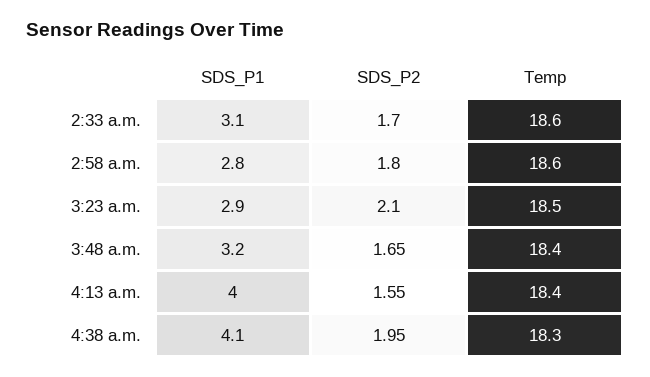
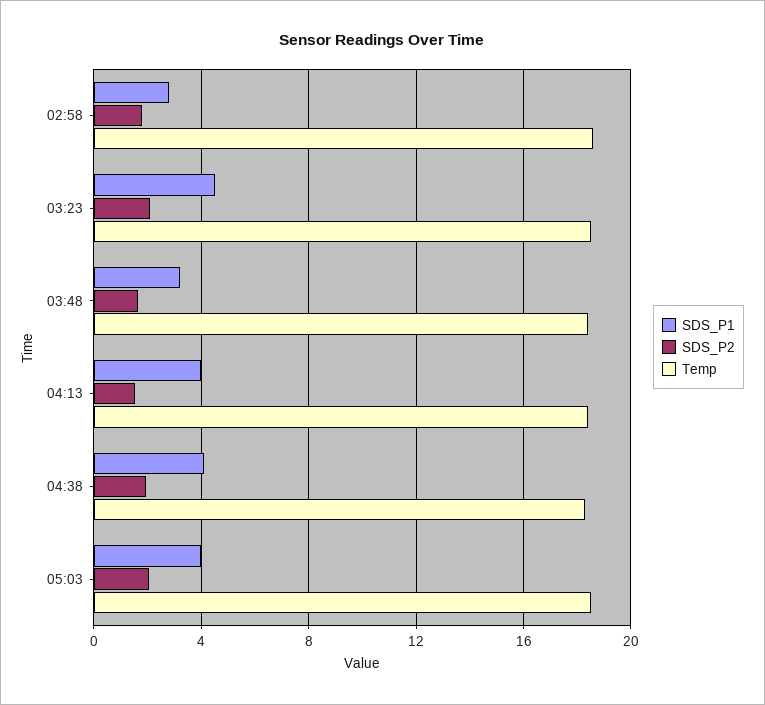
SDS_P1, 2:33 a.m.: 3.1 -> none
SDS_P2, 2:33 a.m.: 1.7 -> none
Temp, 2:33 a.m.: 18.6 -> none
SDS_P1, 3:23 a.m.: 2.9 -> 4.5
SDS_P1, 05:03: none -> 4
SDS_P2, 05:03: none -> 2
Temp, 05:03: none -> 18.5

